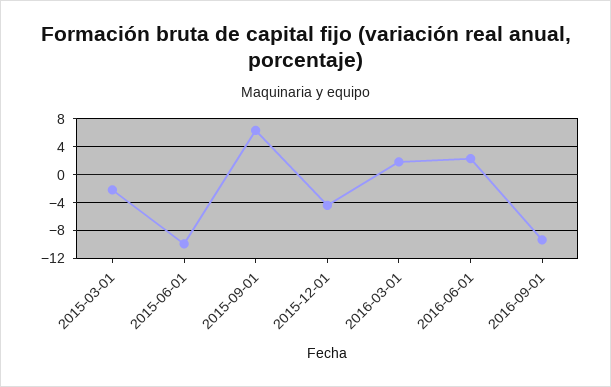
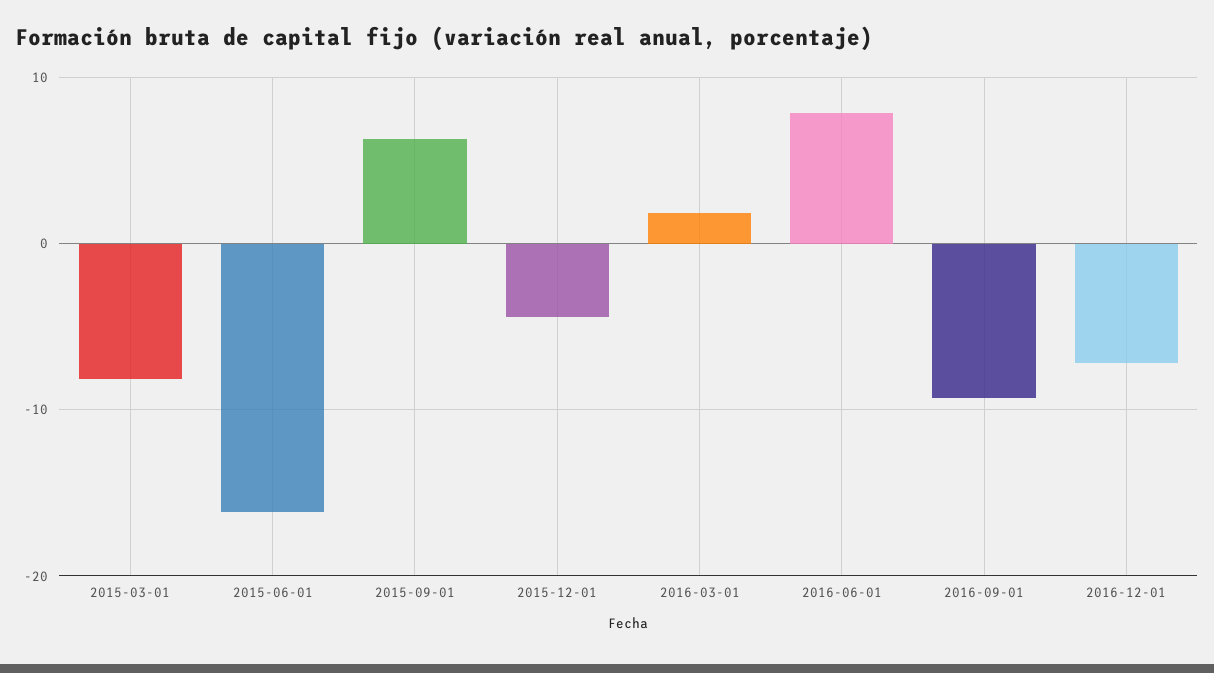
2015-03-01: -2 -> -8
2015-06-01: -10 -> -16
2016-06-01: 2 -> 8
2016-12-01: none -> -7

